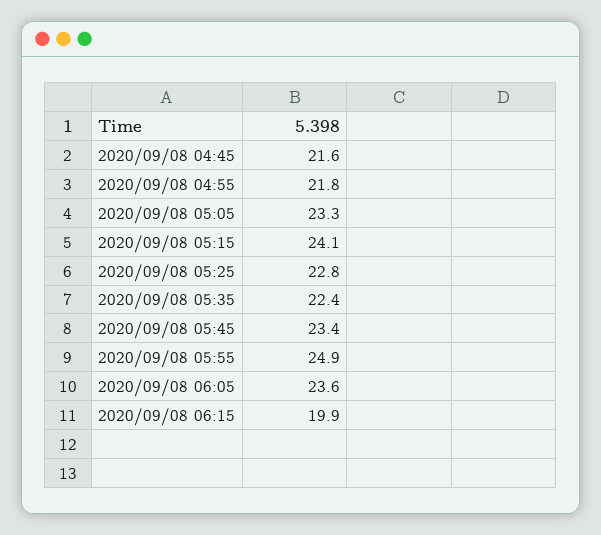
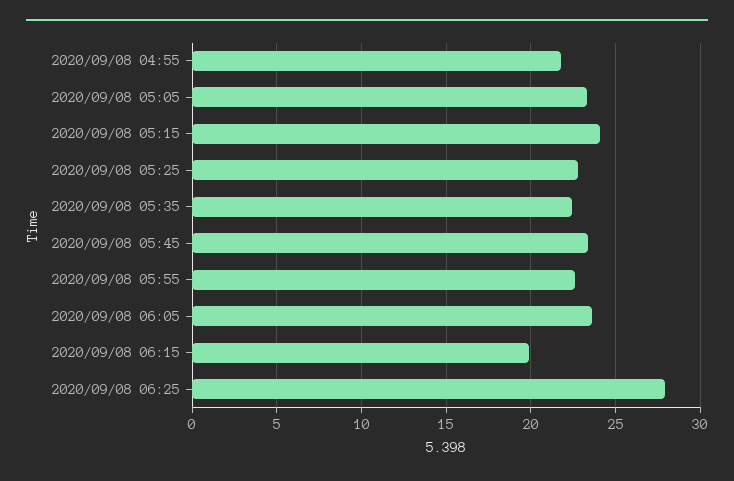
2020/09/08 04:45: 21.6 -> none
2020/09/08 05:55: 24.9 -> 22.5
2020/09/08 06:25: none -> 28

